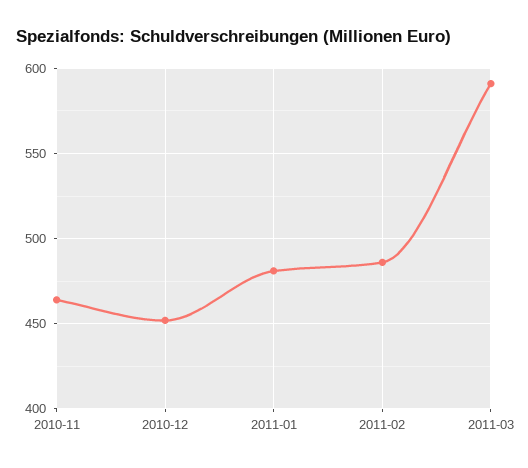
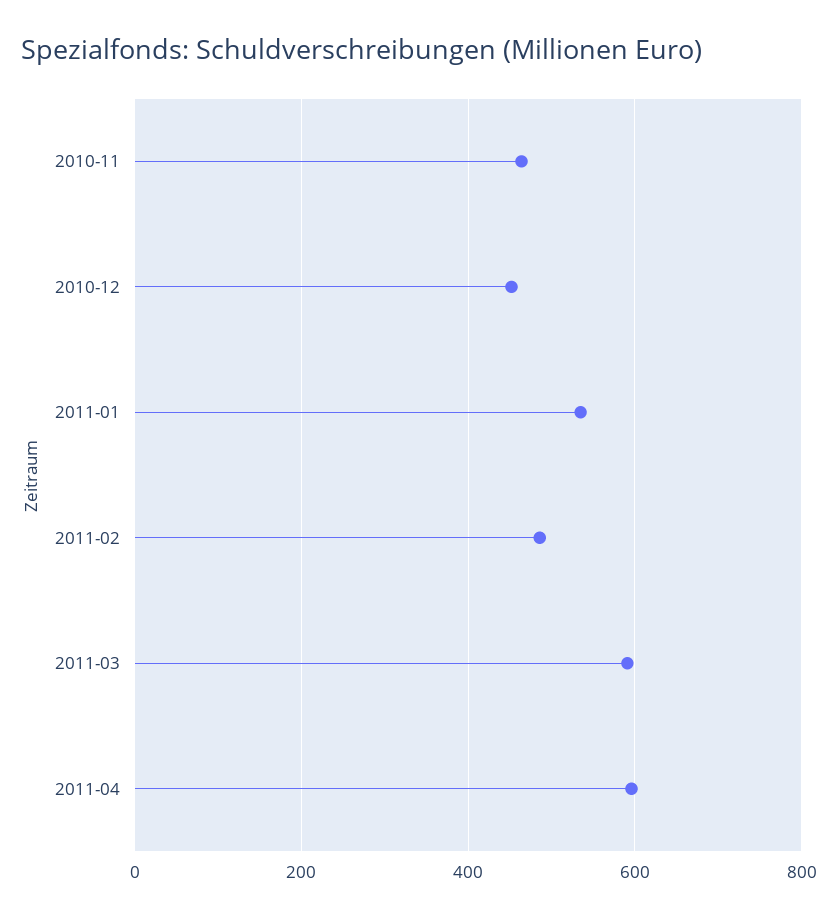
2011-01: 480 -> 540
2011-04: none -> 600

